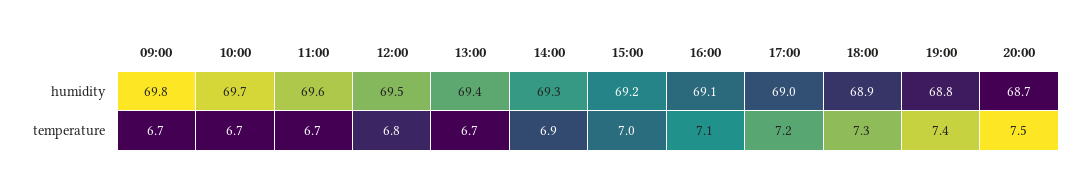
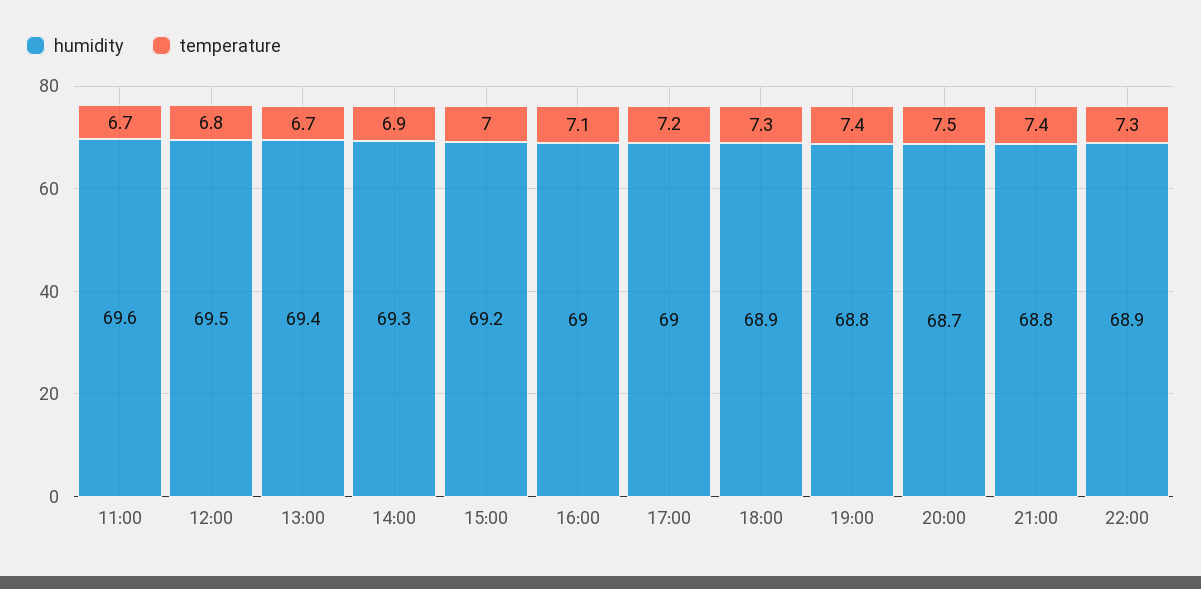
humidity, 09:00: 69.8 -> none
humidity, 10:00: 69.7 -> none
humidity, 16:00: 69.1 -> 69
temperature, 09:00: 6.7 -> none
temperature, 10:00: 6.7 -> none
humidity, 21:00: none -> 68.8
temperature, 21:00: none -> 7.4
humidity, 22:00: none -> 68.9
temperature, 22:00: none -> 7.3

